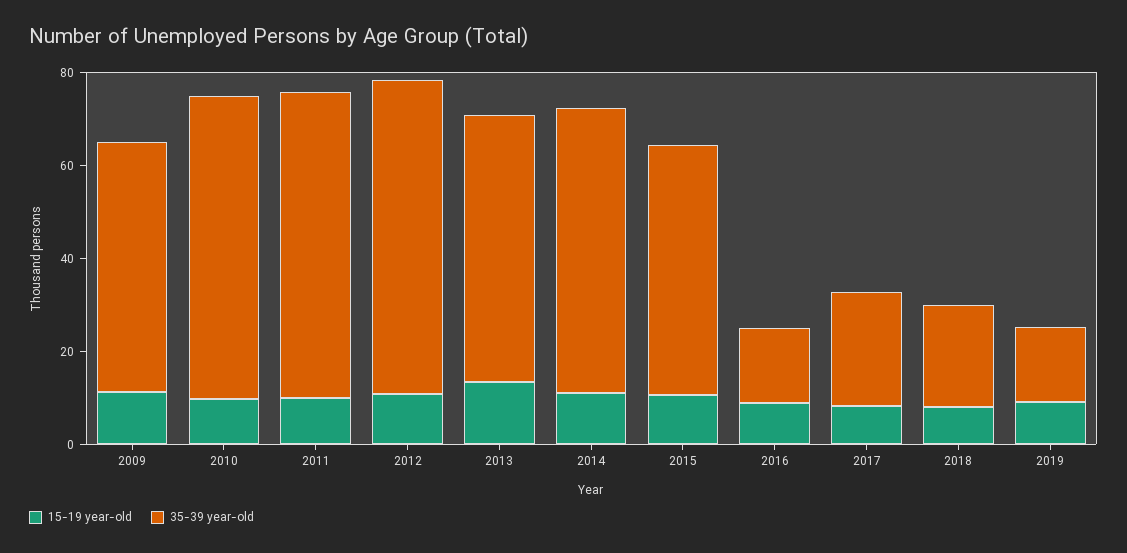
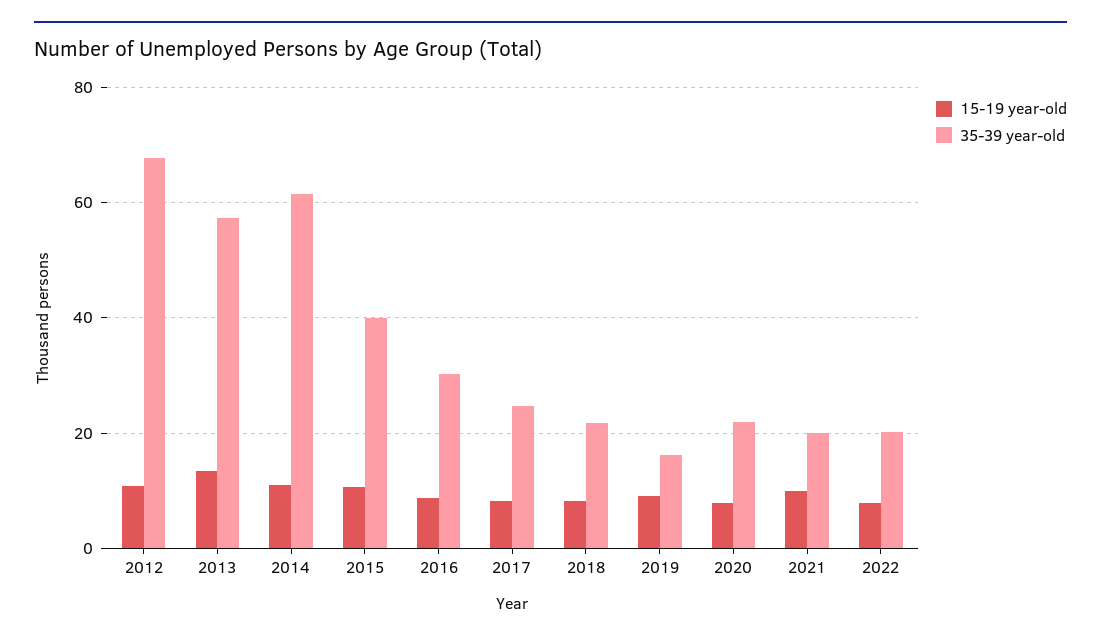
15-19 year-old, 2009: 10 -> none
35-39 year-old, 2009: 55 -> none
15-19 year-old, 2010: 10 -> none
35-39 year-old, 2010: 65 -> none
15-19 year-old, 2011: 10 -> none
35-39 year-old, 2011: 65 -> none
35-39 year-old, 2015: 55 -> 40
35-39 year-old, 2016: 15 -> 30
15-19 year-old, 2020: none -> 8
35-39 year-old, 2020: none -> 22
15-19 year-old, 2021: none -> 10
35-39 year-old, 2021: none -> 20
15-19 year-old, 2022: none -> 8
35-39 year-old, 2022: none -> 20

